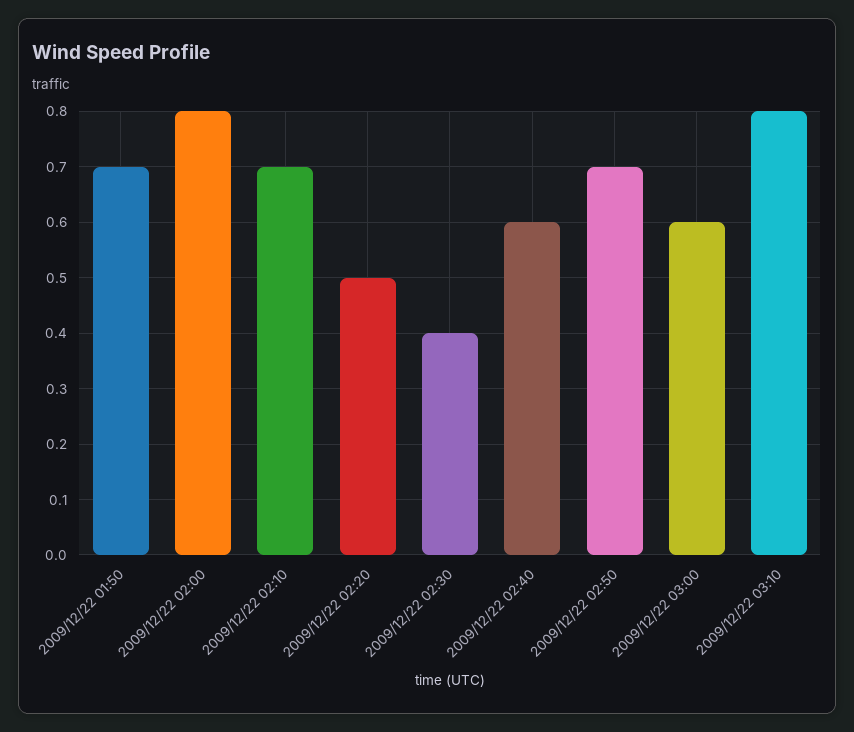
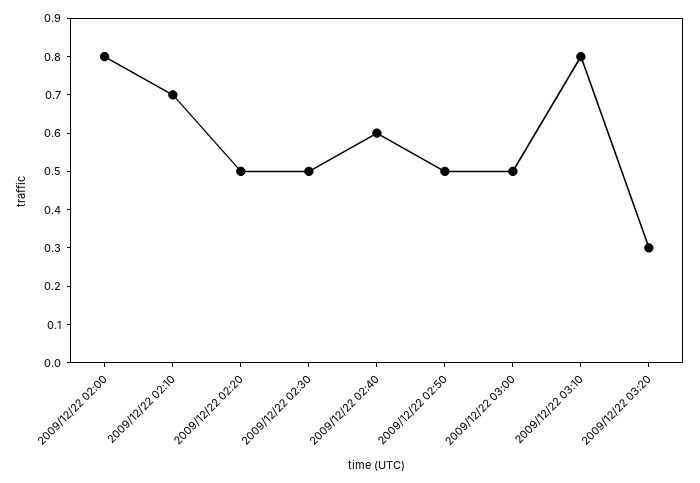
2009/12/22 01:50: 0.7 -> none
2009/12/22 02:30: 0.4 -> 0.5
2009/12/22 02:50: 0.7 -> 0.5
2009/12/22 03:00: 0.6 -> 0.5
2009/12/22 03:20: none -> 0.3

